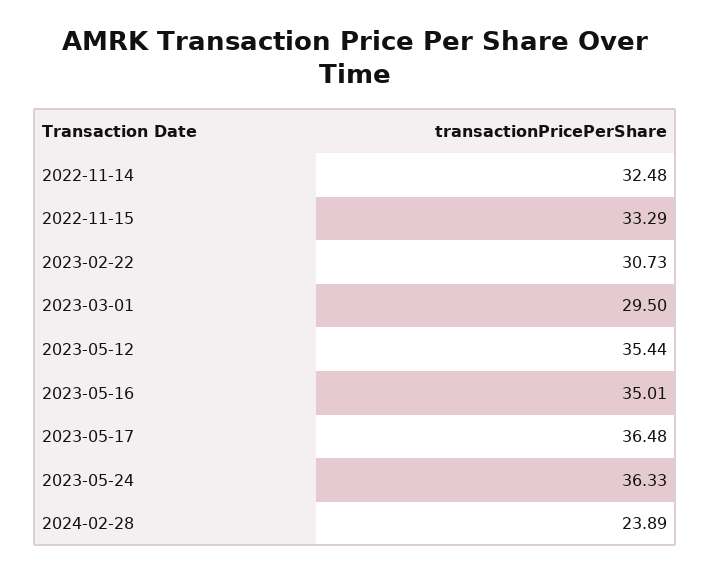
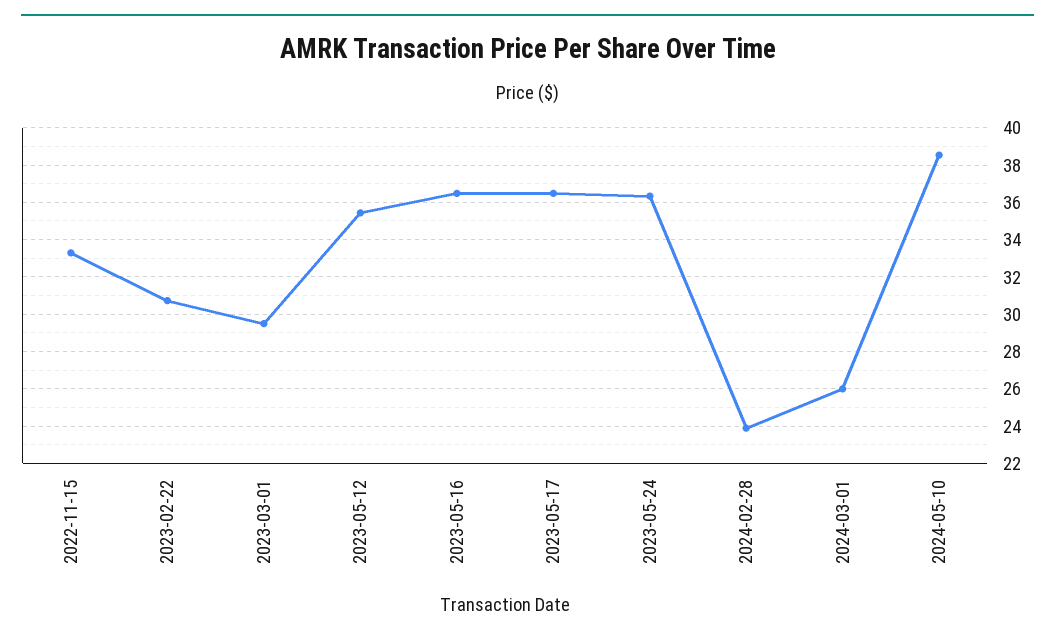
2022-11-14: 32.48 -> none
2023-05-16: 35.01 -> 36.5
2024-03-01: none -> 26
2024-05-10: none -> 38.5

